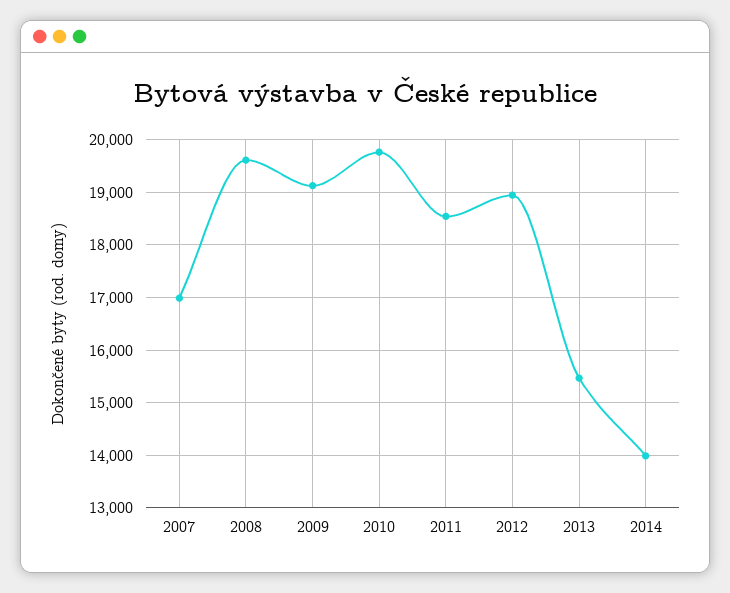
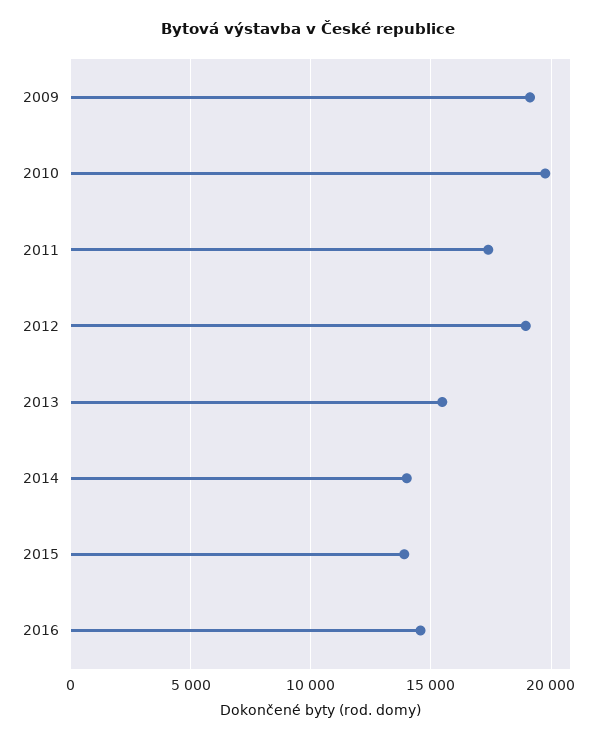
2007: 17000 -> none
2008: 19600 -> none
2011: 18600 -> 17500
2015: none -> 14000
2016: none -> 14500

